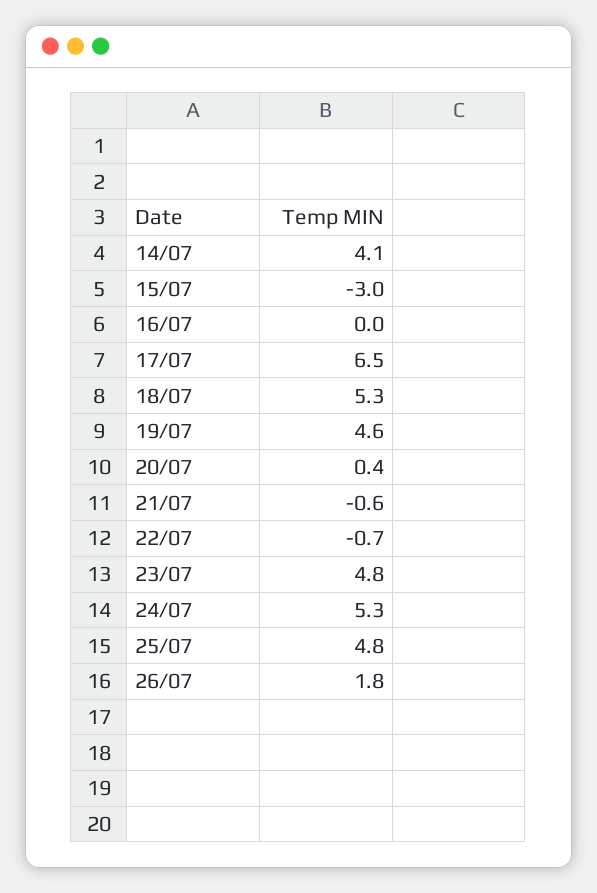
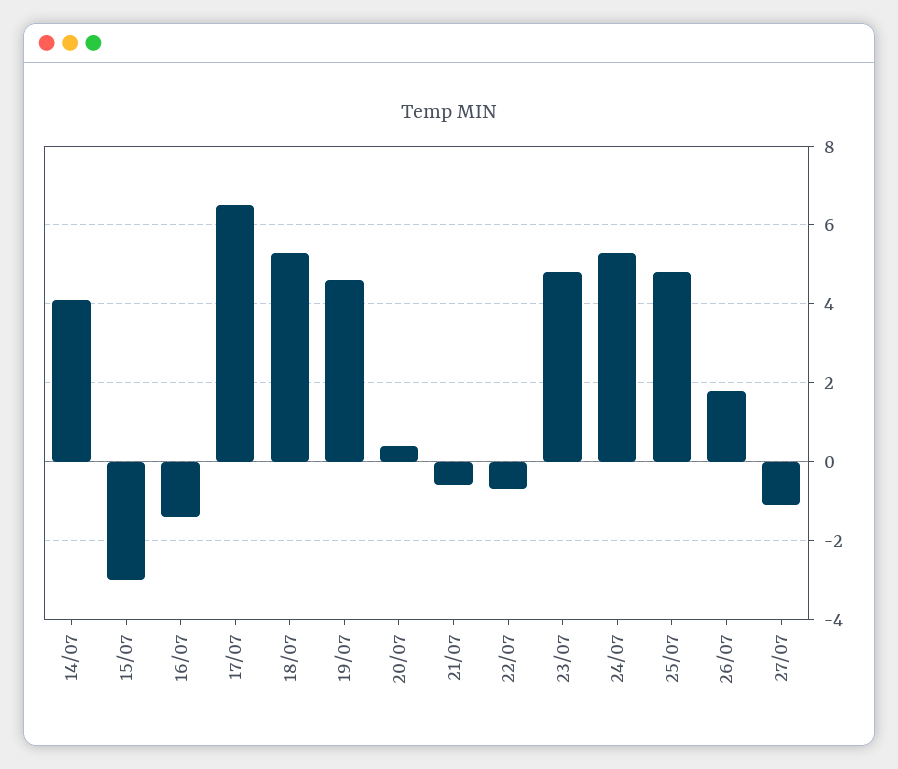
16/07: 0 -> -1.5
27/07: none -> -1

